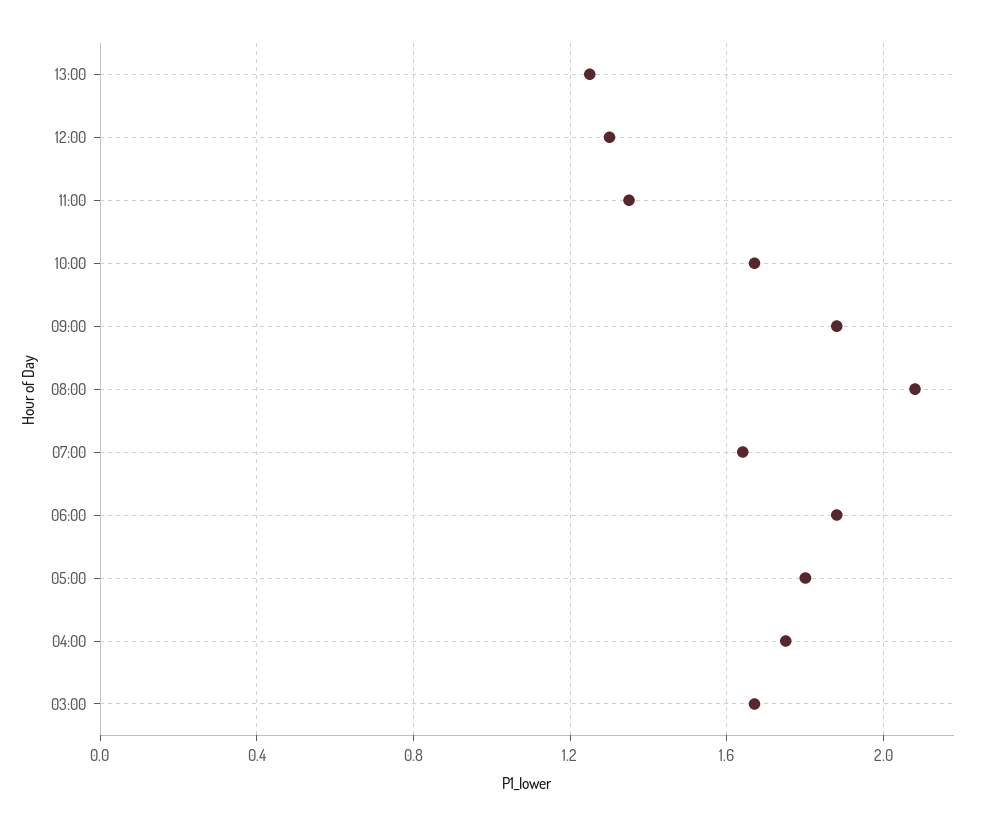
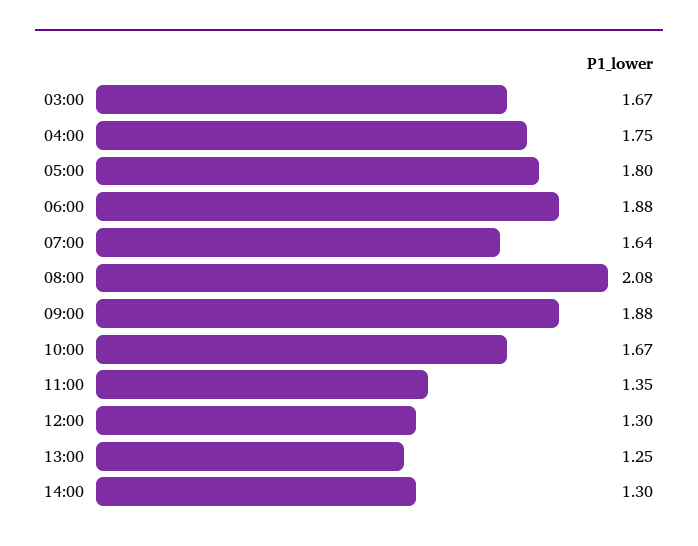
14:00: none -> 1.3

